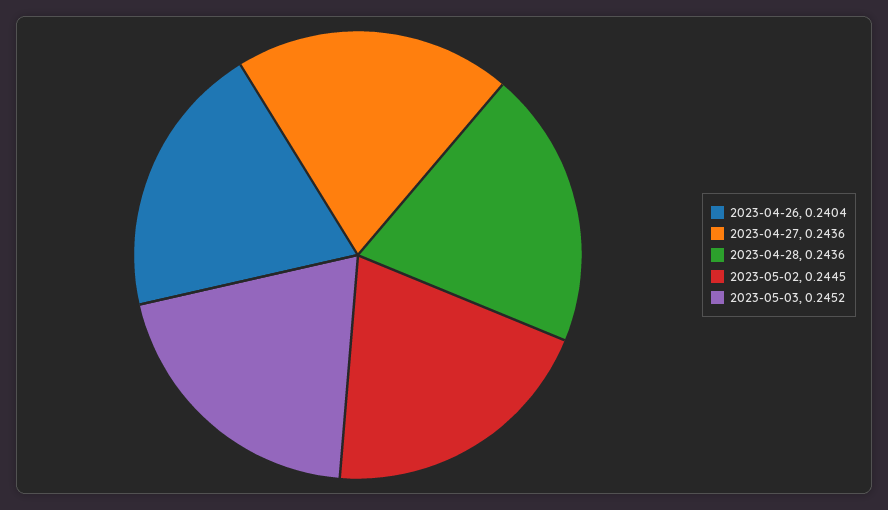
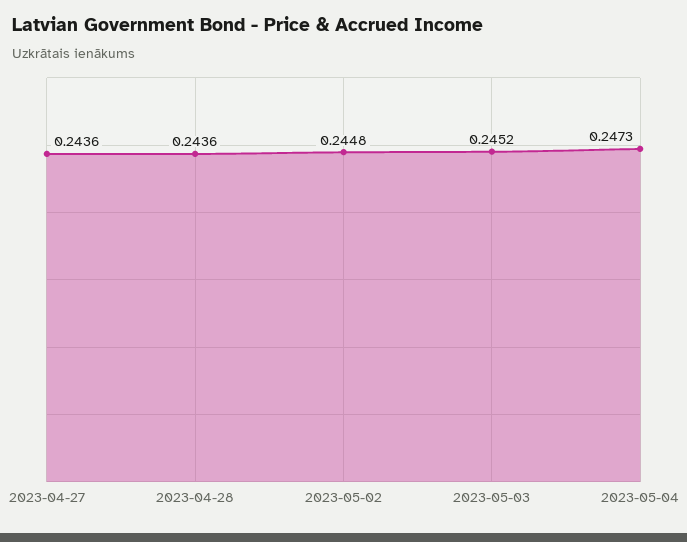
2023-04-26: 0.2404 -> none
2023-05-02: 0.2445 -> 0.2448
2023-05-04: none -> 0.2473

